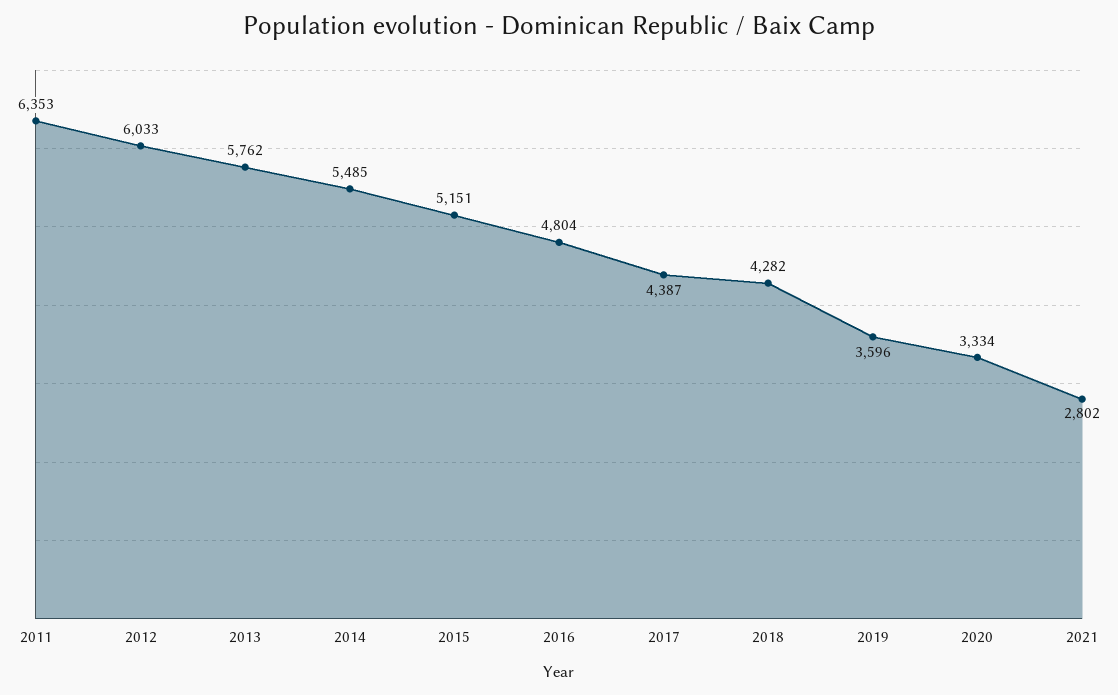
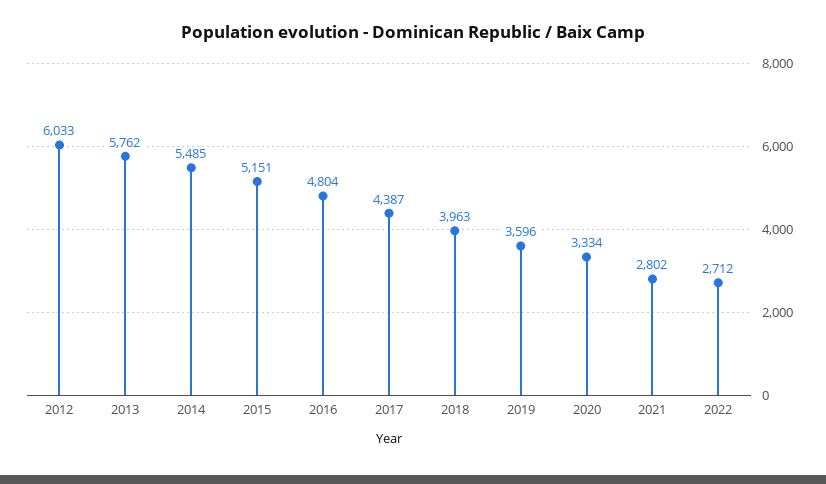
2011: 6353 -> none
2018: 4282 -> 3963
2022: none -> 2712

